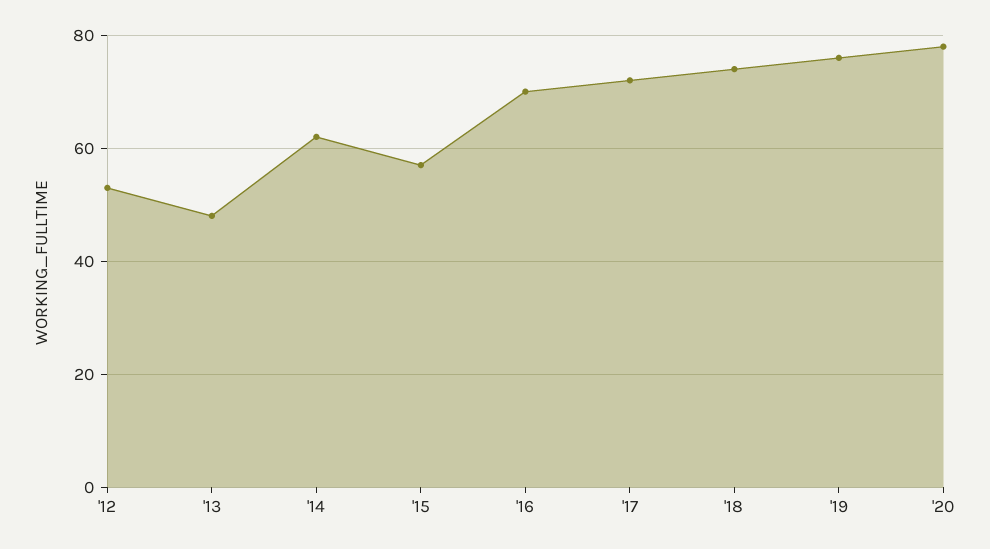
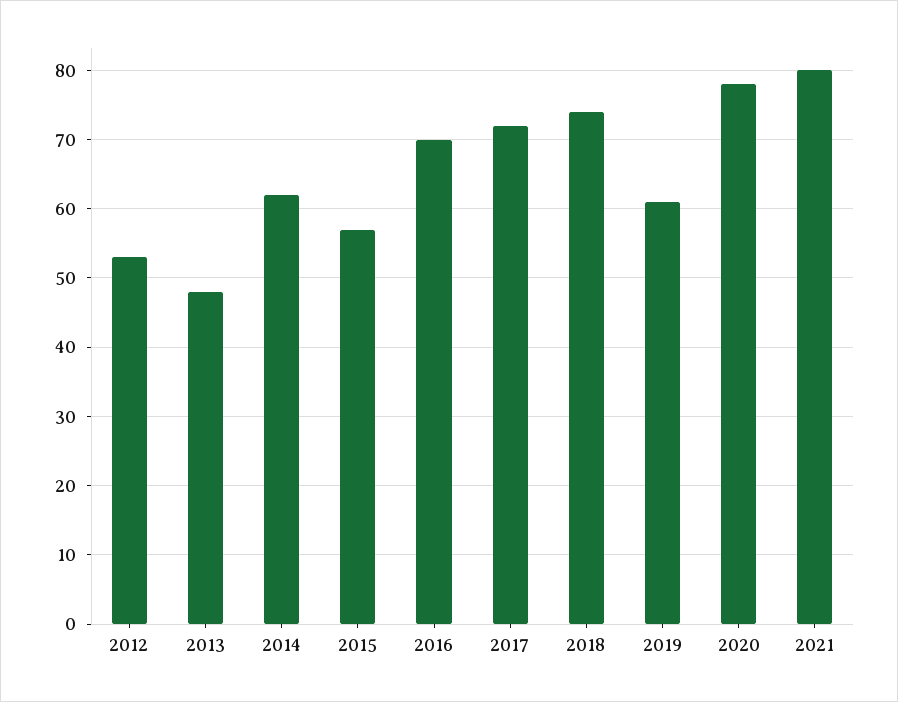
'19: 75 -> 61
2021: none -> 80

